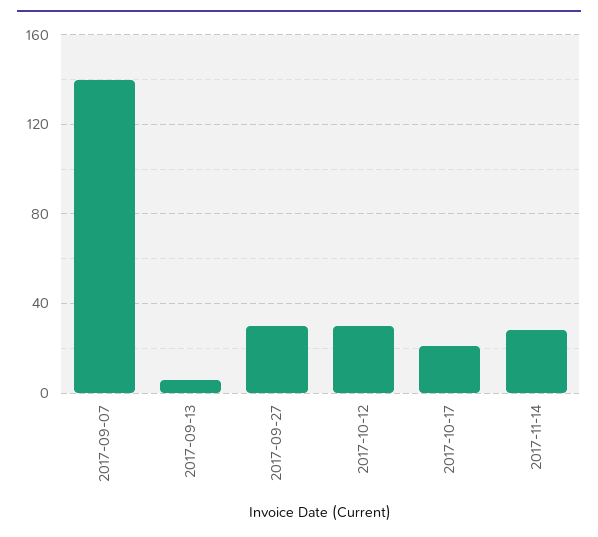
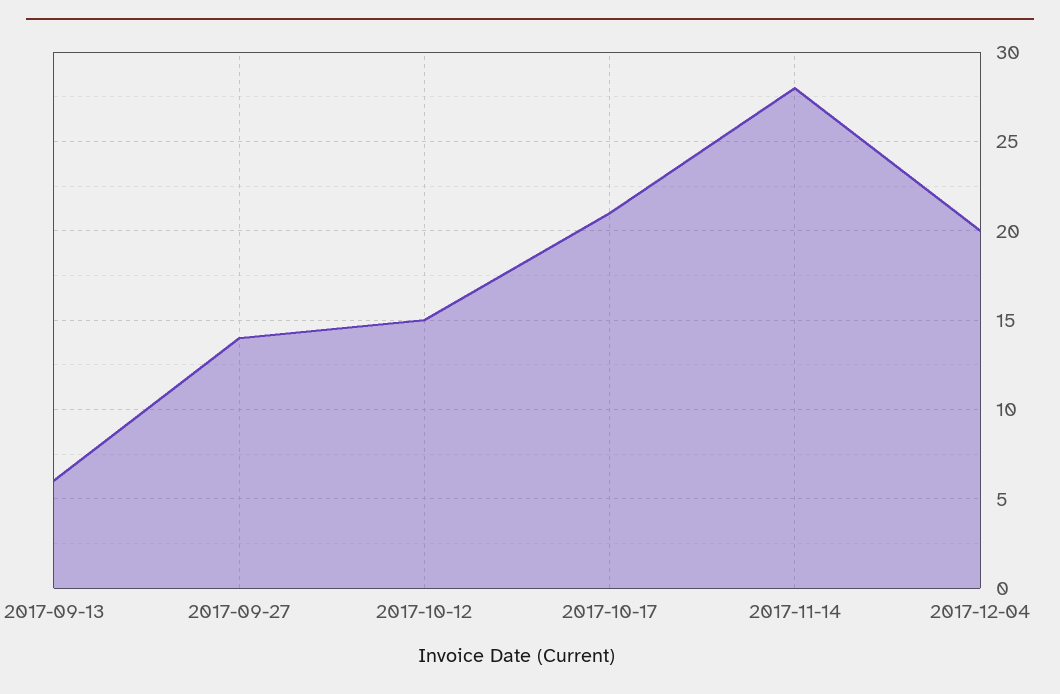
2017-09-07: 140 -> none
2017-09-27: 30 -> 14
2017-10-12: 30 -> 15
2017-12-04: none -> 20

